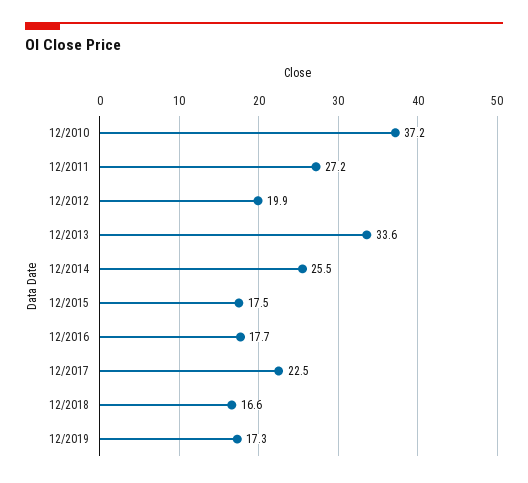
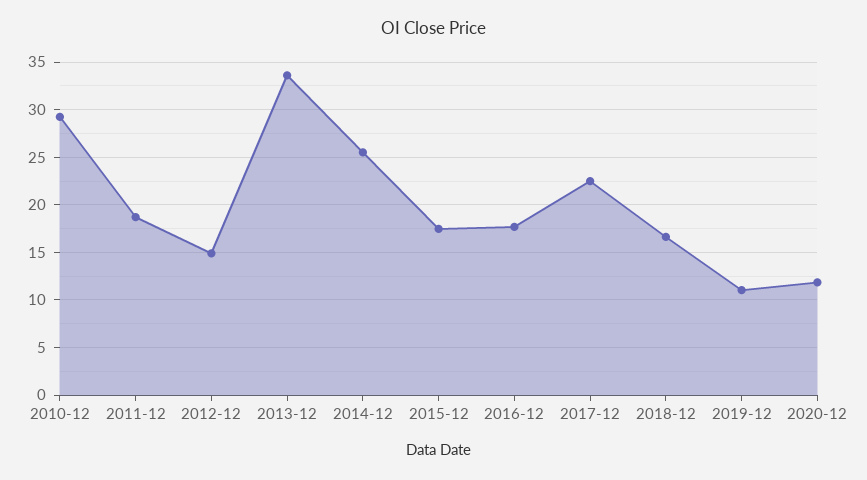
12/2010: 37.2 -> 29
12/2011: 27.2 -> 19
12/2012: 19.9 -> 15
12/2019: 17.3 -> 11
2020-12: none -> 12

